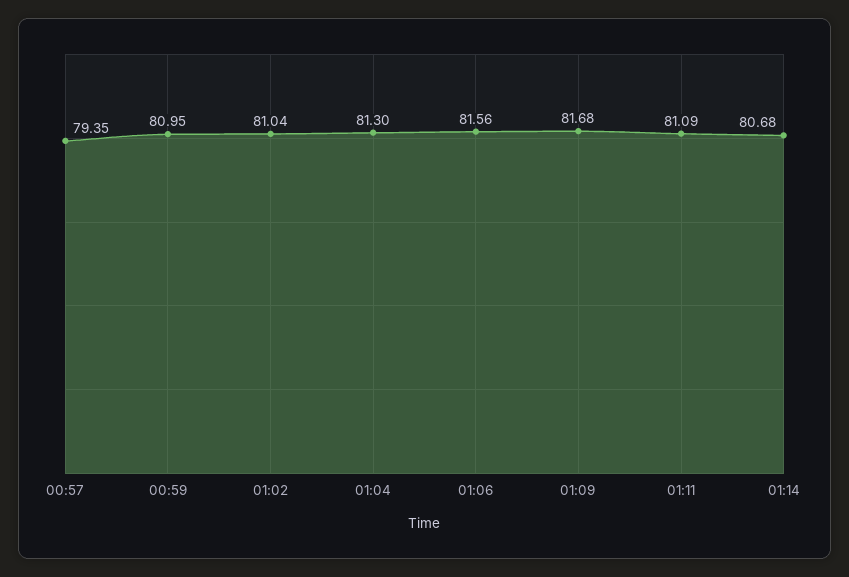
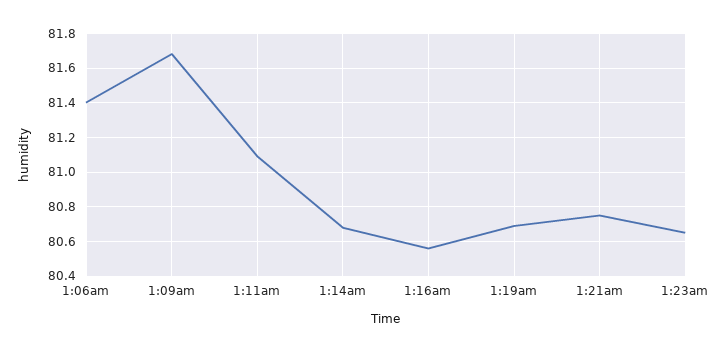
00:57: 79.35 -> none
00:59: 80.95 -> none
01:02: 81.04 -> none
01:04: 81.3 -> none
01:06: 81.56 -> 81.4
1:16am: none -> 80.55
1:19am: none -> 80.7
1:21am: none -> 80.75
1:23am: none -> 80.65

